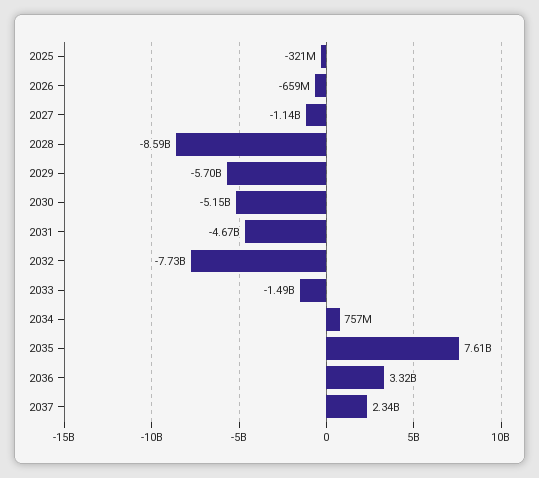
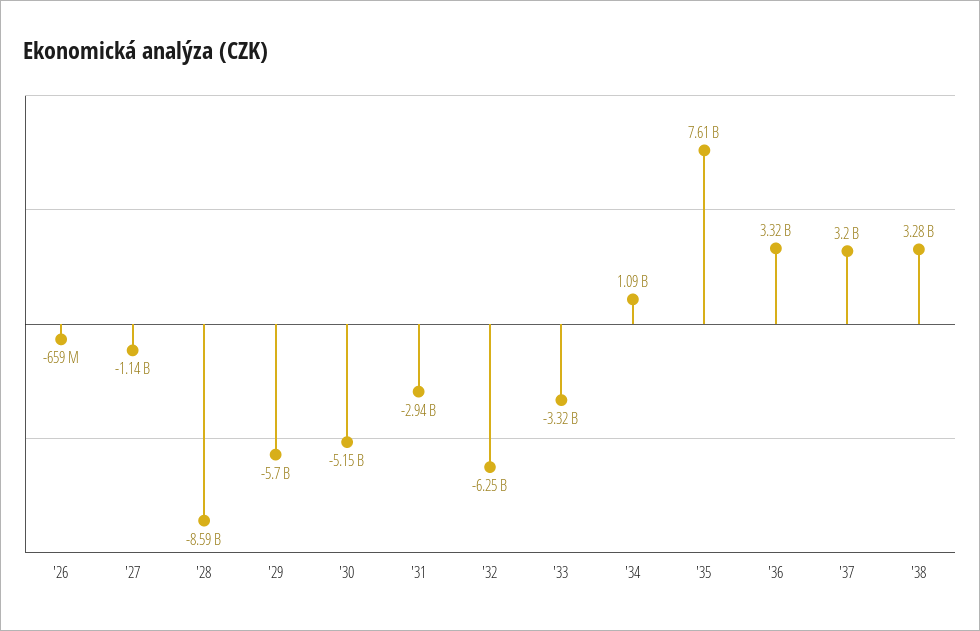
2025: -321000000 -> none
2031: -4670000000 -> -2940000000
2032: -7730000000 -> -6250000000
2033: -1490000000 -> -3320000000
2034: 757000000 -> 1090000000
2037: 2340000000 -> 3200000000
'38: none -> 3280000000

